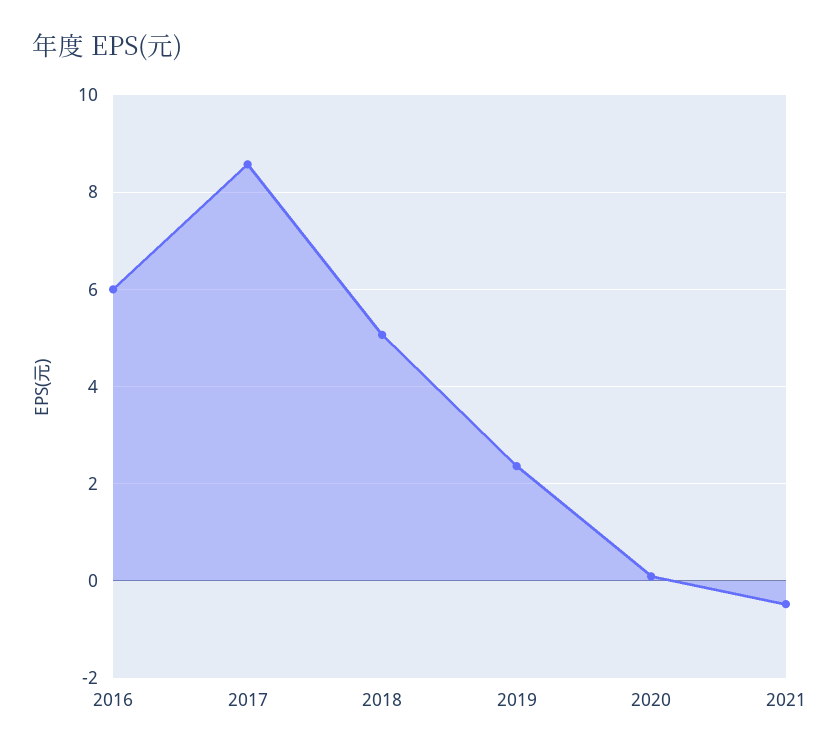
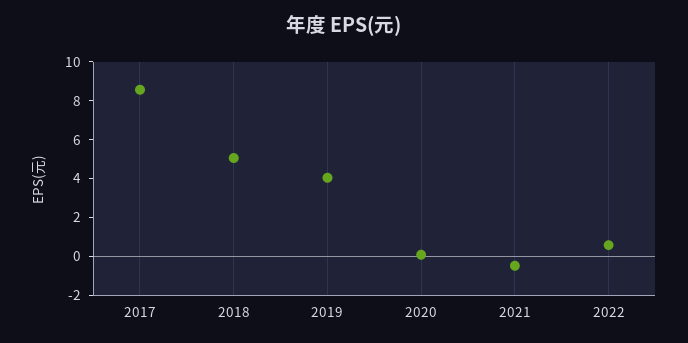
2016: 6 -> none
2019: 2.4 -> 4
2022: none -> 0.5

